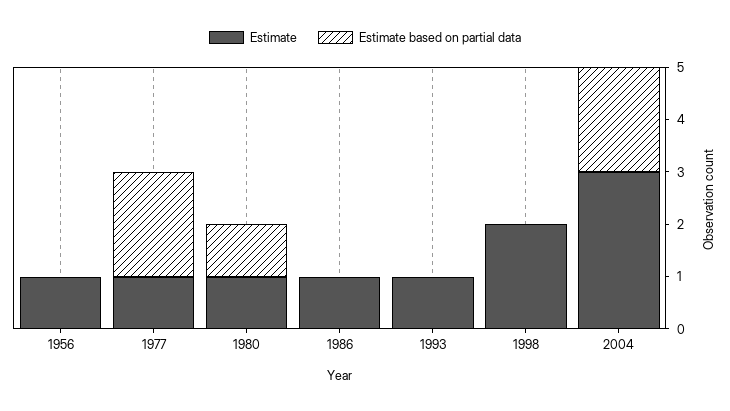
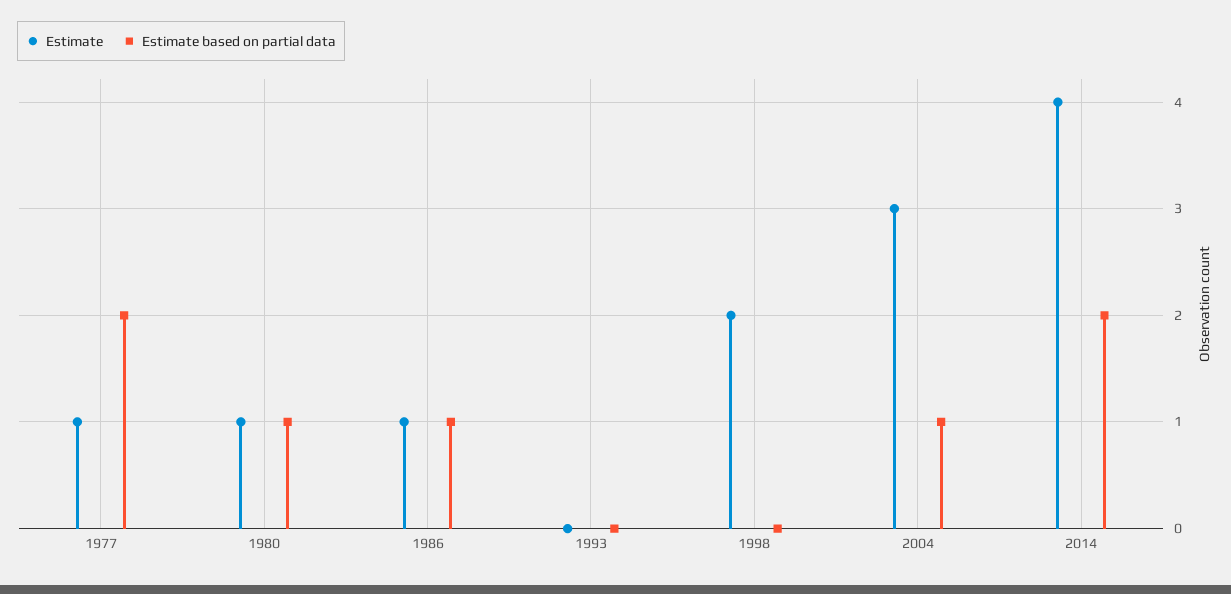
Estimate, 1956: 1 -> none
Estimate based on partial data, 1956: 0 -> none
Estimate based on partial data, 1986: 0 -> 1
Estimate, 1993: 1 -> 0
Estimate based on partial data, 2004: 2 -> 1
Estimate, 2014: none -> 4
Estimate based on partial data, 2014: none -> 2

